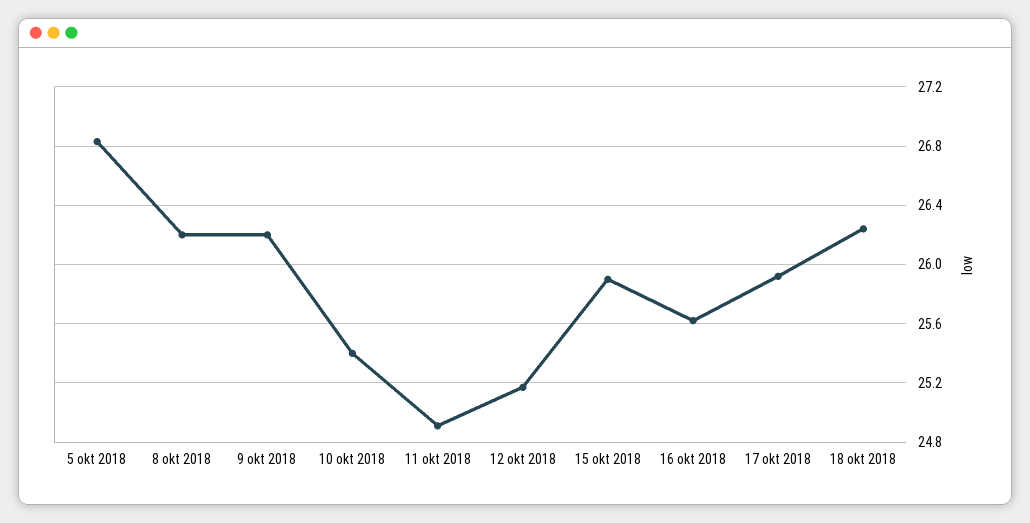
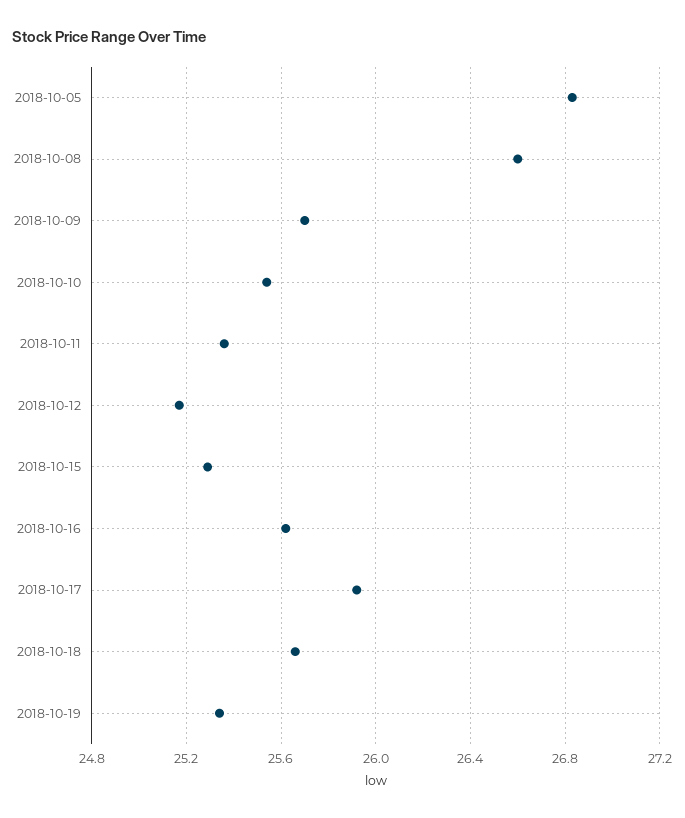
8 okt 2018: 26.2 -> 26.6
9 okt 2018: 26.2 -> 25.7
10 okt 2018: 25.4 -> 25.55
11 okt 2018: 24.9 -> 25.35
15 okt 2018: 25.9 -> 25.3
18 okt 2018: 26.25 -> 25.65
2018-10-19: none -> 25.35

